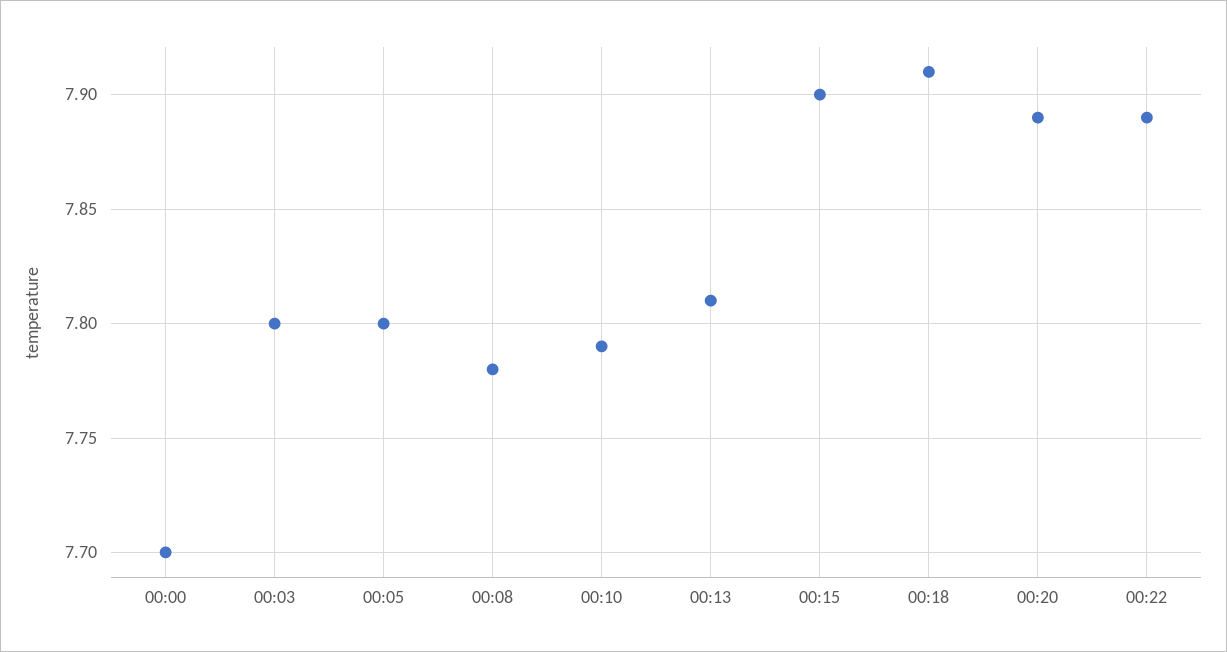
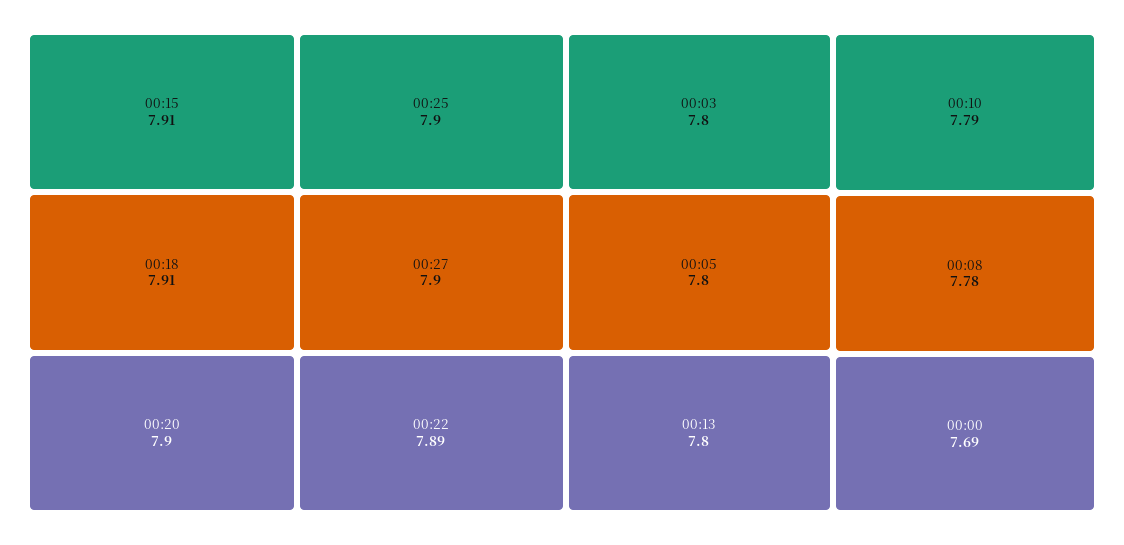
00:00: 7.7 -> 7.69
00:13: 7.81 -> 7.8
00:15: 7.9 -> 7.91
00:20: 7.89 -> 7.9
00:25: none -> 7.9
00:27: none -> 7.9

